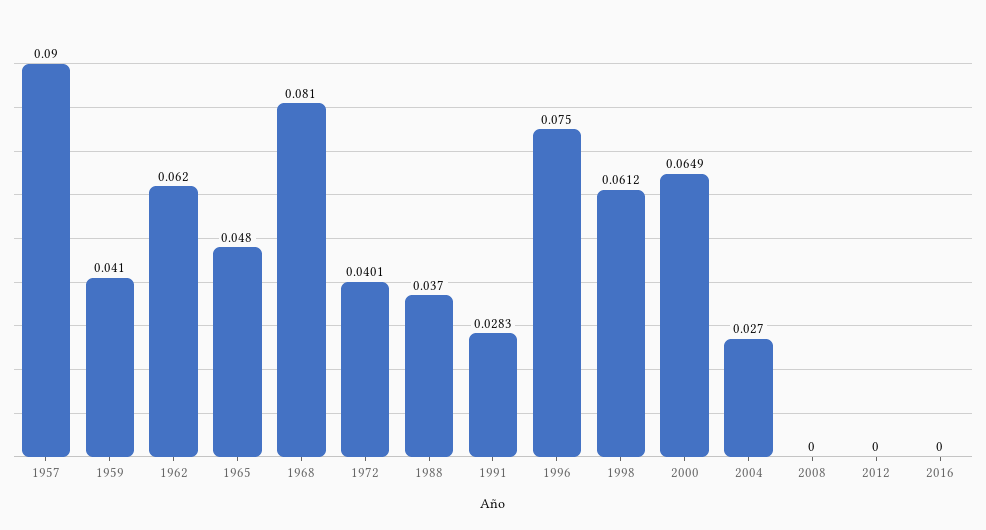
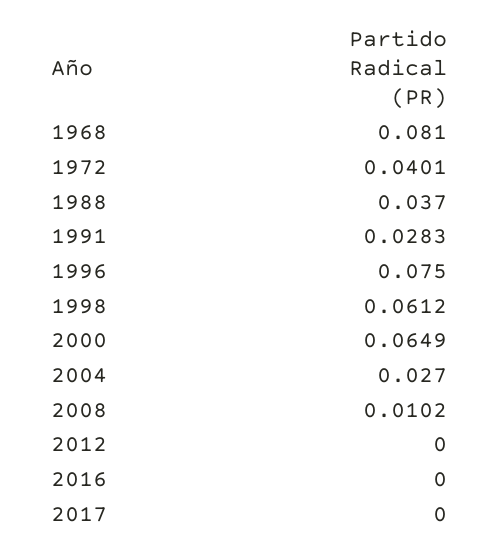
1957: 0.09 -> none
1959: 0.041 -> none
1962: 0.062 -> none
1965: 0.048 -> none
2008: 0 -> 0.0102
2017: none -> 0

